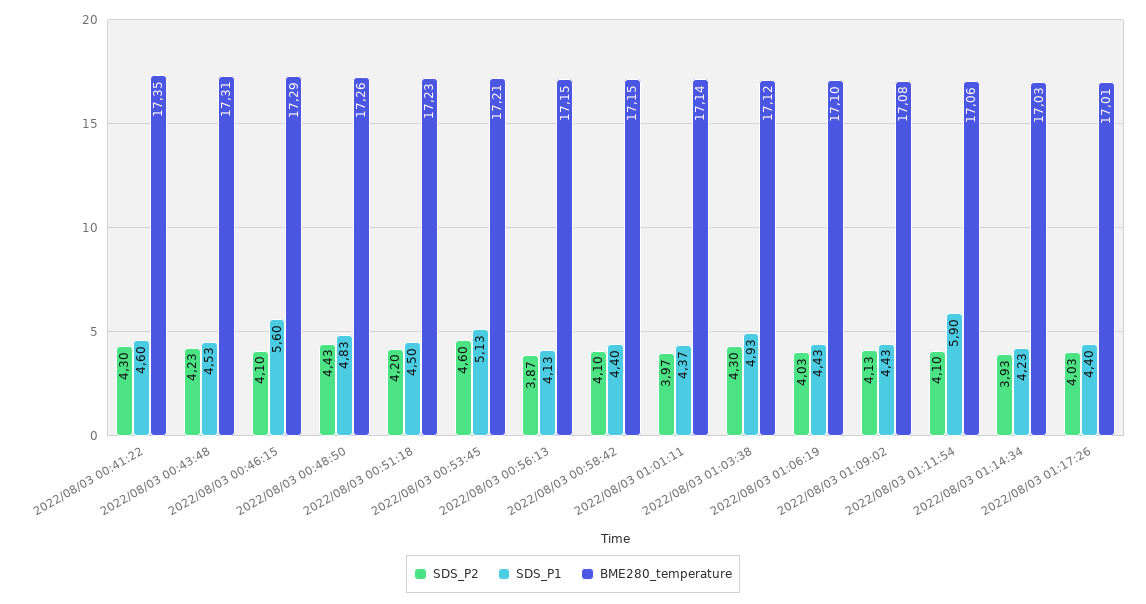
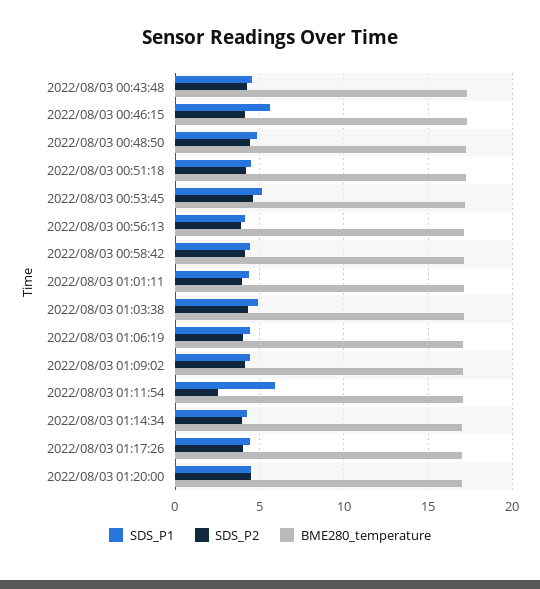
SDS_P2, 2022/08/03 00:41:22: 4.3 -> none
SDS_P1, 2022/08/03 00:41:22: 4.6 -> none
BME280_temperature, 2022/08/03 00:41:22: 17.35 -> none
SDS_P2, 2022/08/03 01:11:54: 4.1 -> 2.5
SDS_P1, 2022/08/03 01:20:00: none -> 4.5
SDS_P2, 2022/08/03 01:20:00: none -> 4.5
BME280_temperature, 2022/08/03 01:20:00: none -> 17

